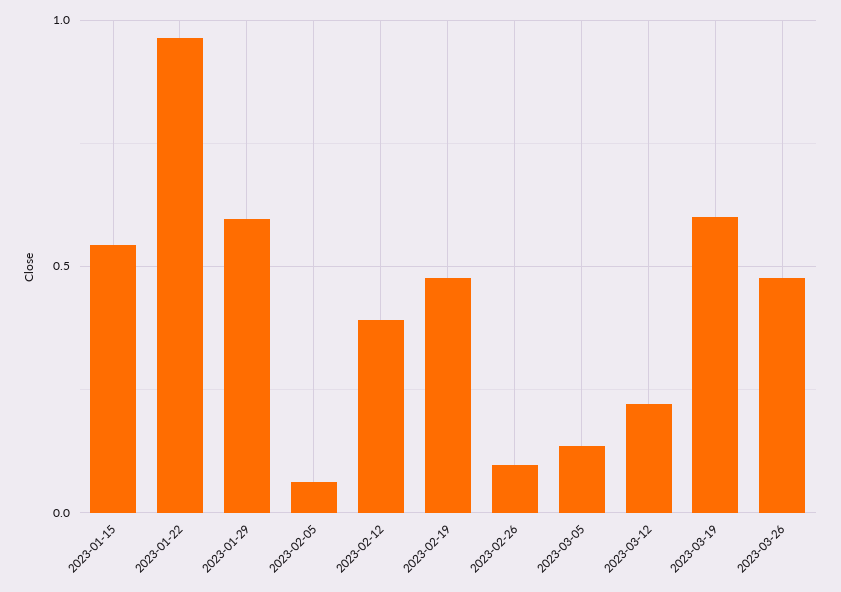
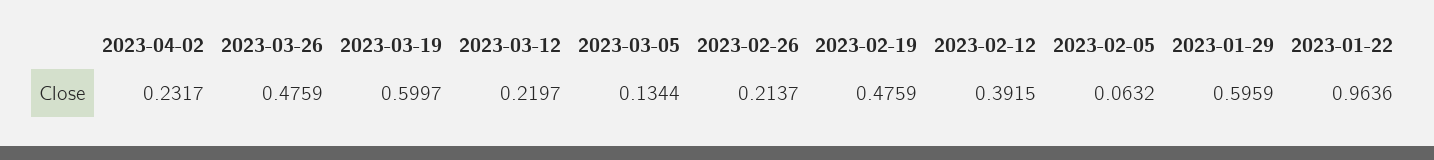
2023-01-15: 0.55 -> none
2023-02-26: 0.1 -> 0.2137
2023-04-02: none -> 0.2317

